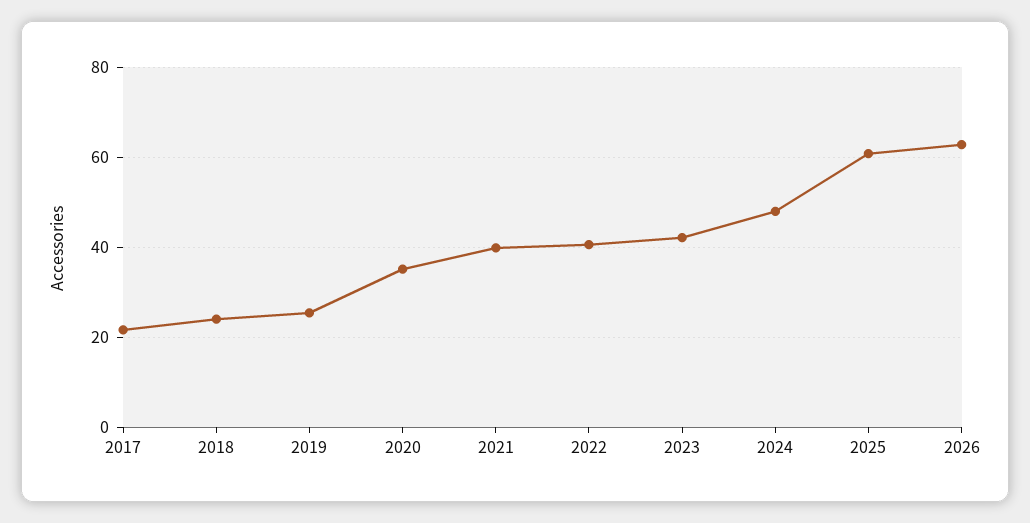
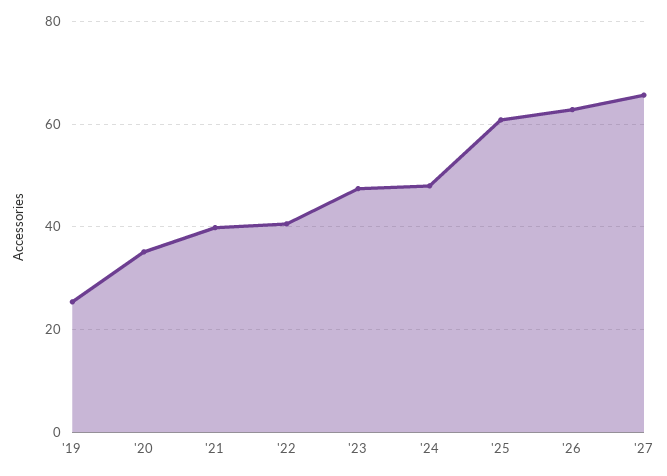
2017: 22 -> none
2018: 24 -> none
2023: 42 -> 48
'27: none -> 66

